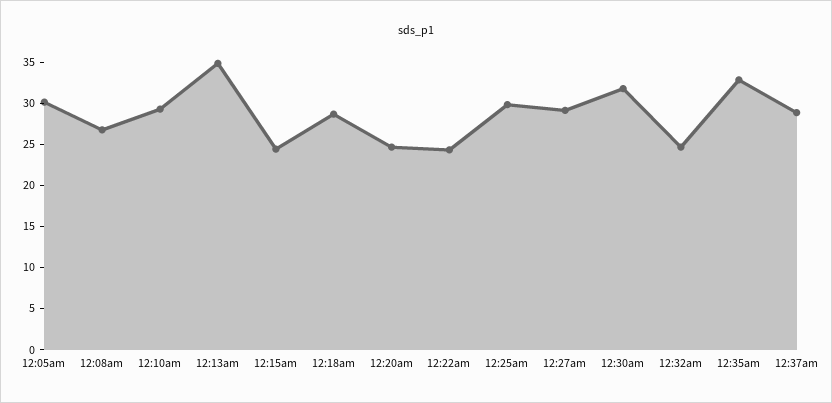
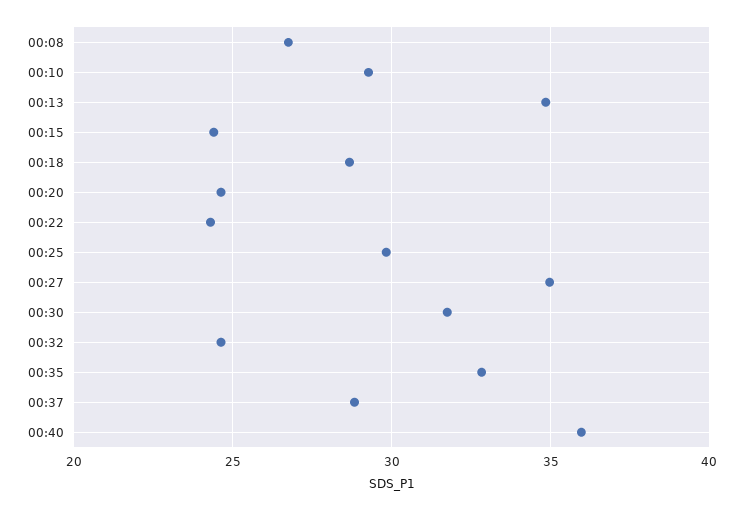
12:05am: 30 -> none
12:27am: 29 -> 35
00:40: none -> 36

